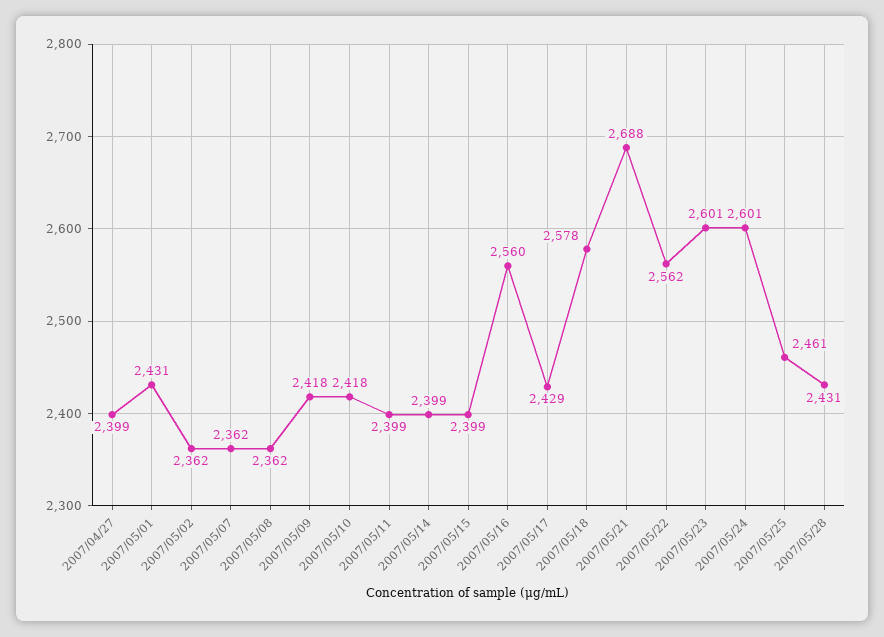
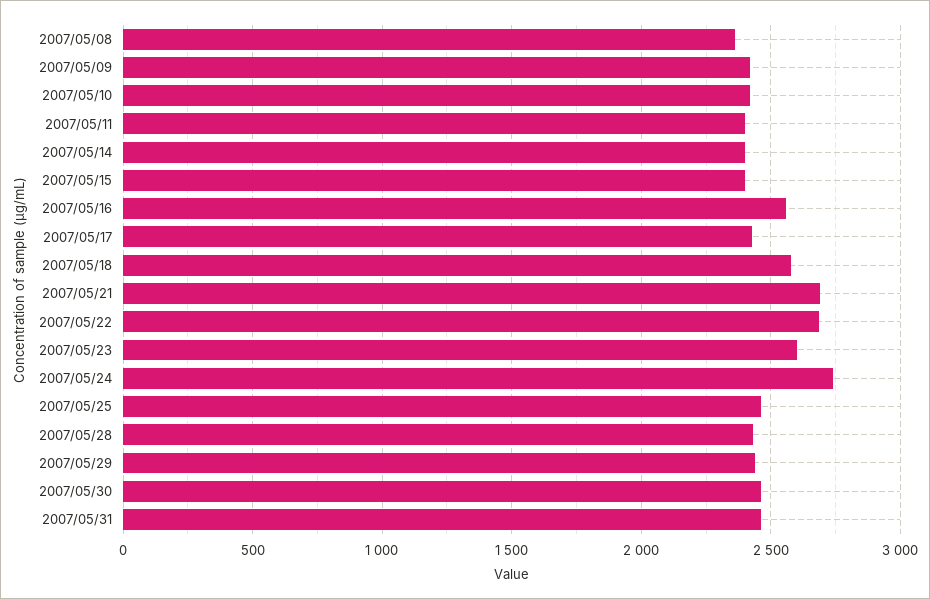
2007/04/27: 2399 -> none
2007/05/01: 2431 -> none
2007/05/02: 2362 -> none
2007/05/07: 2362 -> none
2007/05/22: 2562 -> 2700
2007/05/24: 2601 -> 2750
2007/05/29: none -> 2450
2007/05/30: none -> 2450
2007/05/31: none -> 2450

